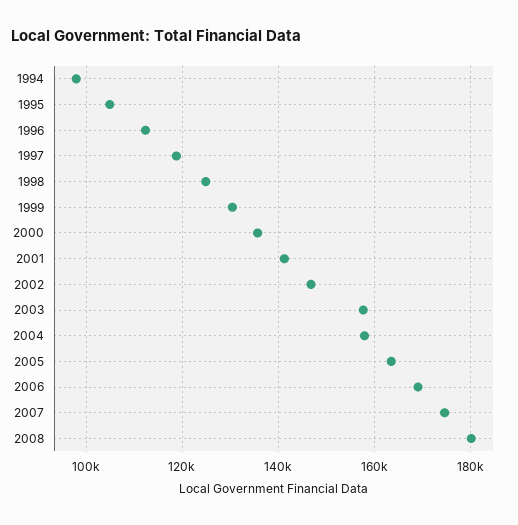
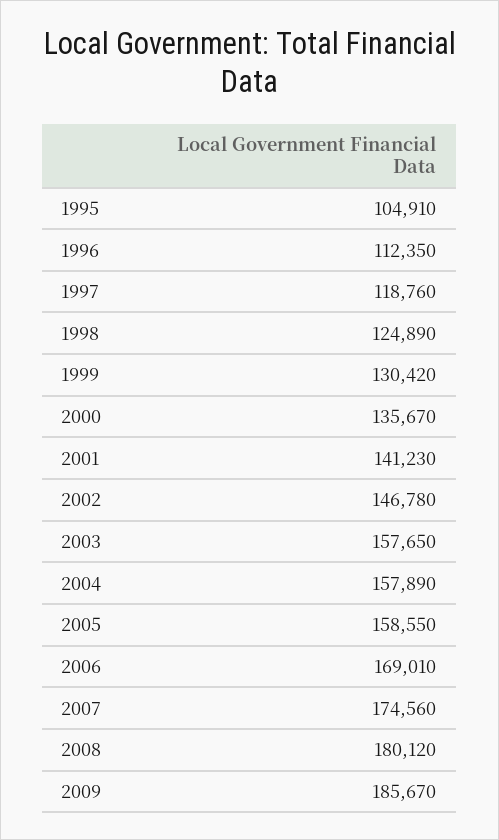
1994: 98000 -> none
2005: 164000 -> 158550
2009: none -> 185670

